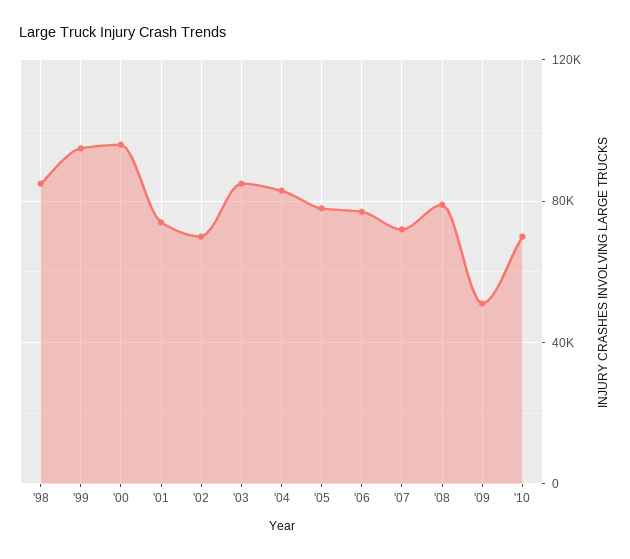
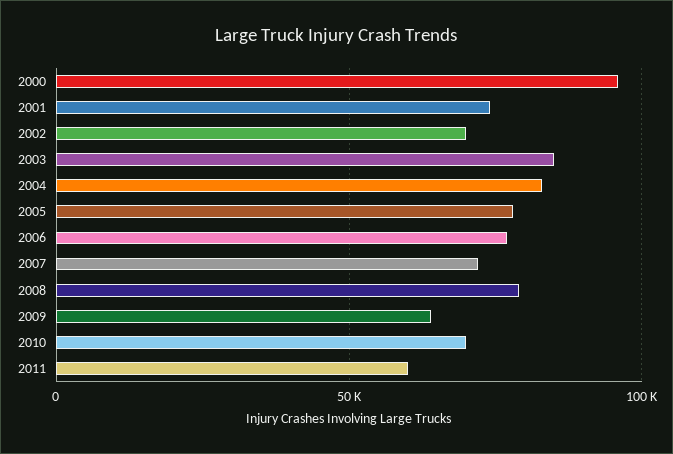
'98: 85000 -> none
'99: 95000 -> none
'09: 50000 -> 65000
2011: none -> 60000

